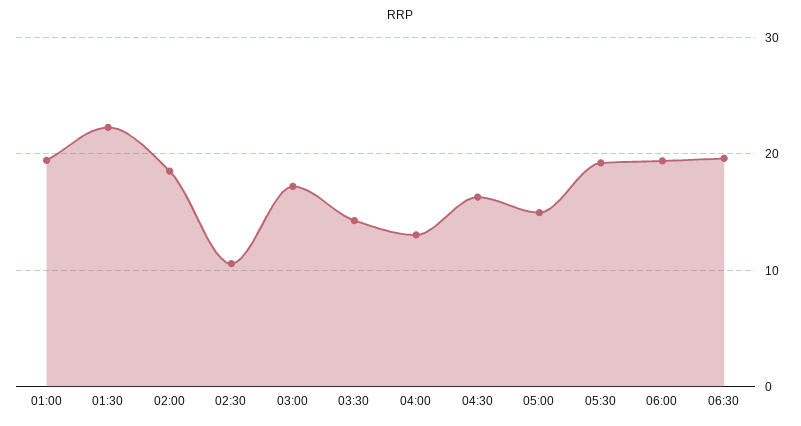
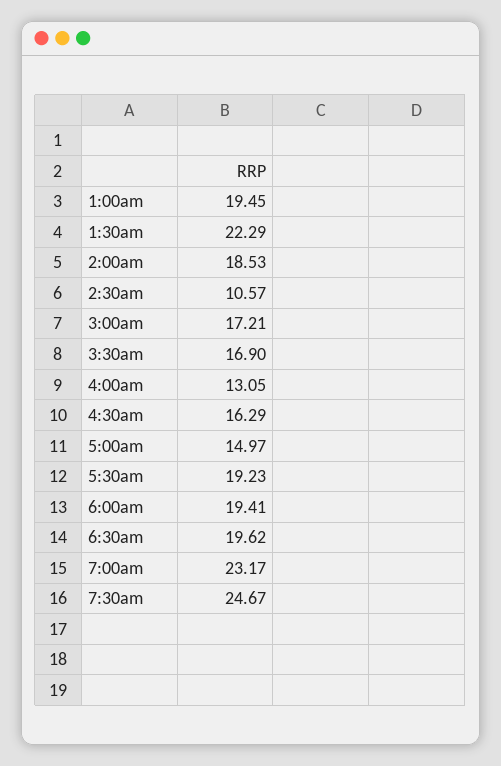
03:30: 14 -> 16.9
7:00am: none -> 23.17
7:30am: none -> 24.67

